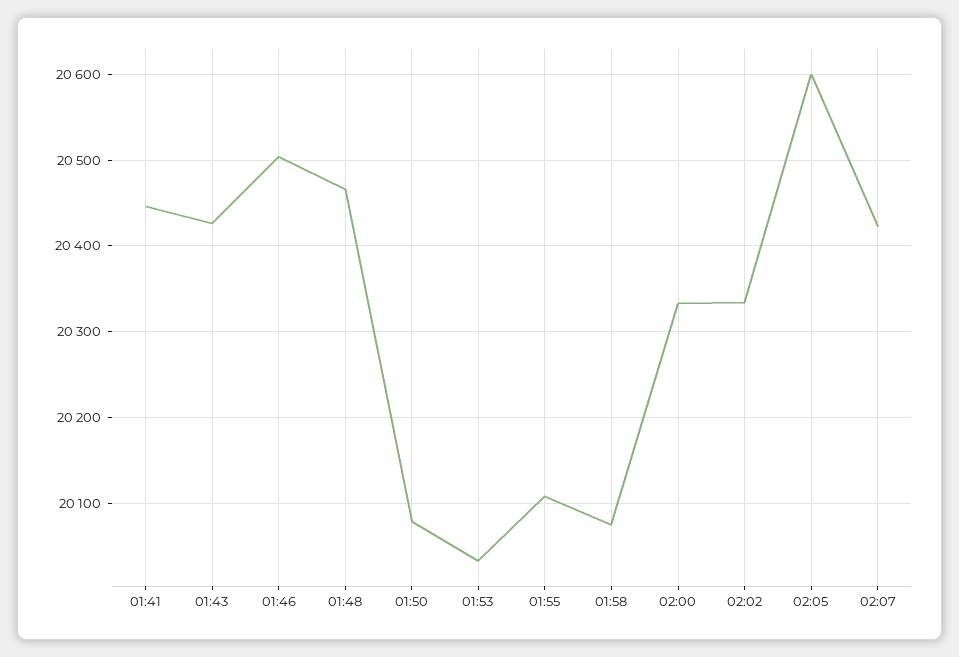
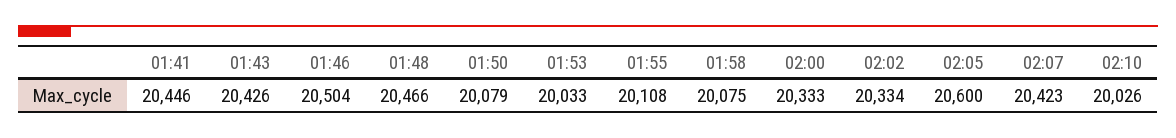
02:10: none -> 20026

